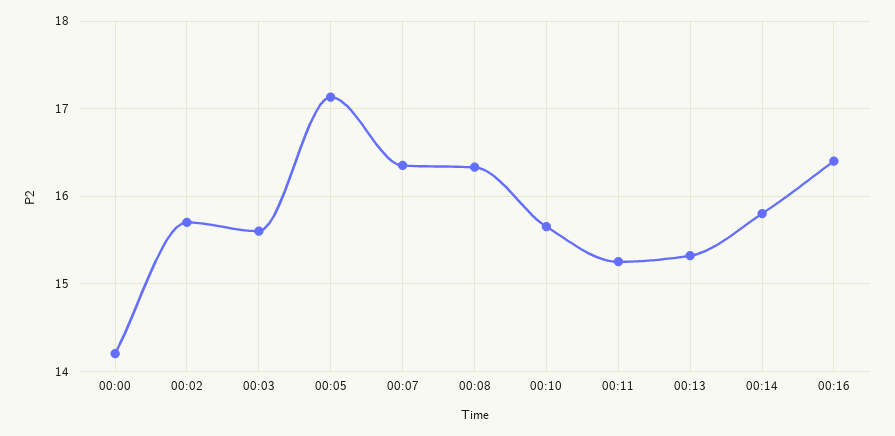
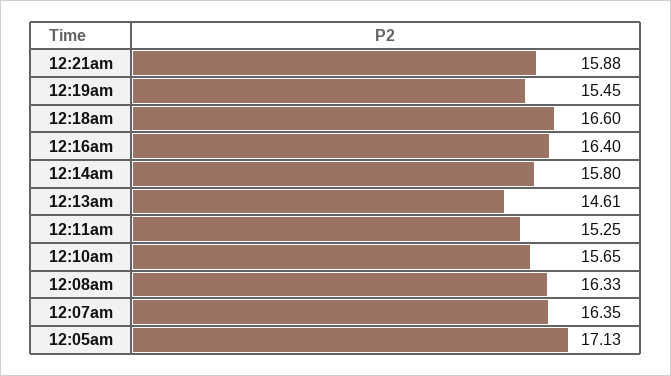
00:00: 14.2 -> none
00:02: 15.7 -> none
00:03: 15.6 -> none
00:13: 15.3 -> 14.61
12:21am: none -> 15.88
12:19am: none -> 15.45
12:18am: none -> 16.6

